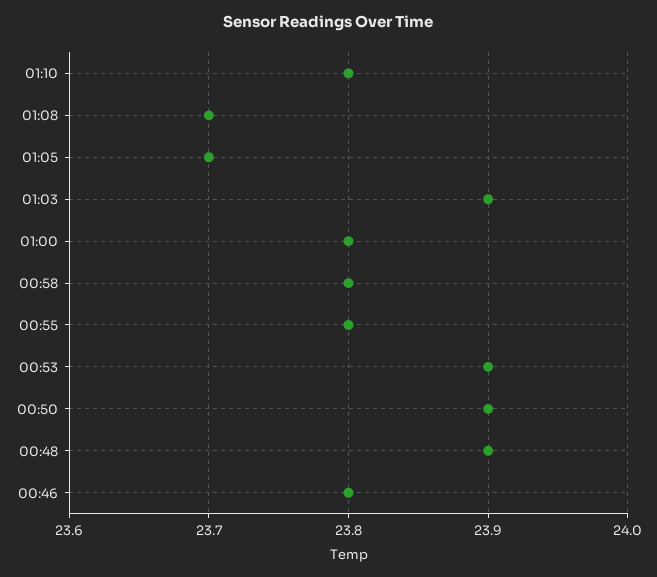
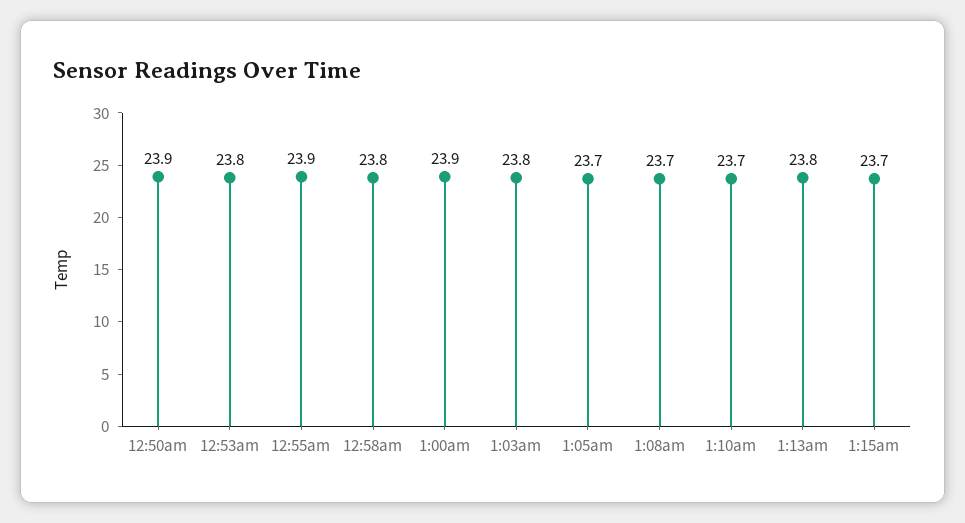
01:10: 23.8 -> 23.7
01:03: 23.9 -> 23.8
01:00: 23.8 -> 23.9
00:55: 23.8 -> 23.9
00:53: 23.9 -> 23.8
00:48: 23.9 -> none
00:46: 23.8 -> none
1:13am: none -> 23.8
1:15am: none -> 23.7

